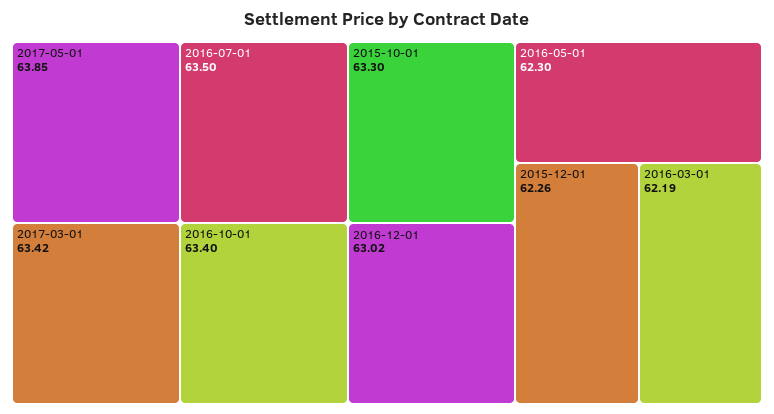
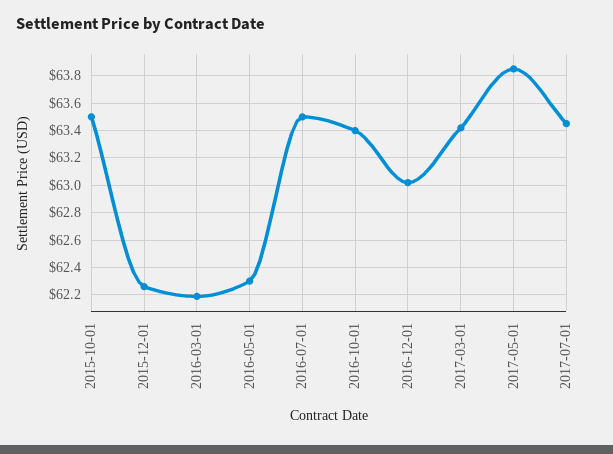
2015-10-01: 63.3 -> 63.5
2017-07-01: none -> 63.45

